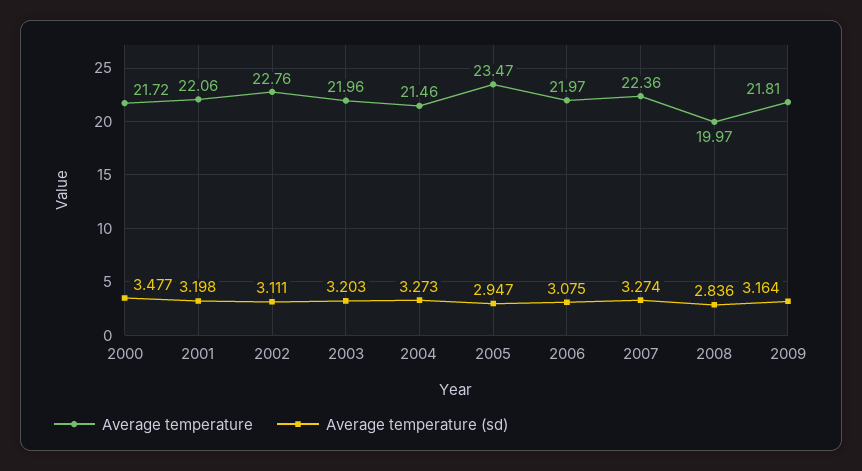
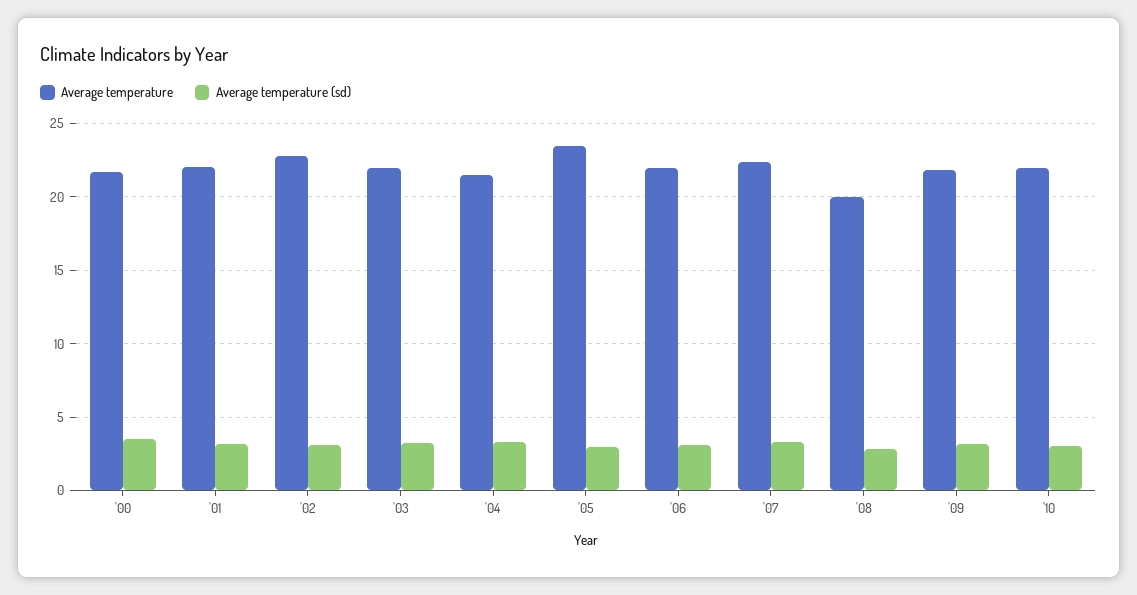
Average temperature, '10: none -> 22
Average temperature (sd), '10: none -> 3

